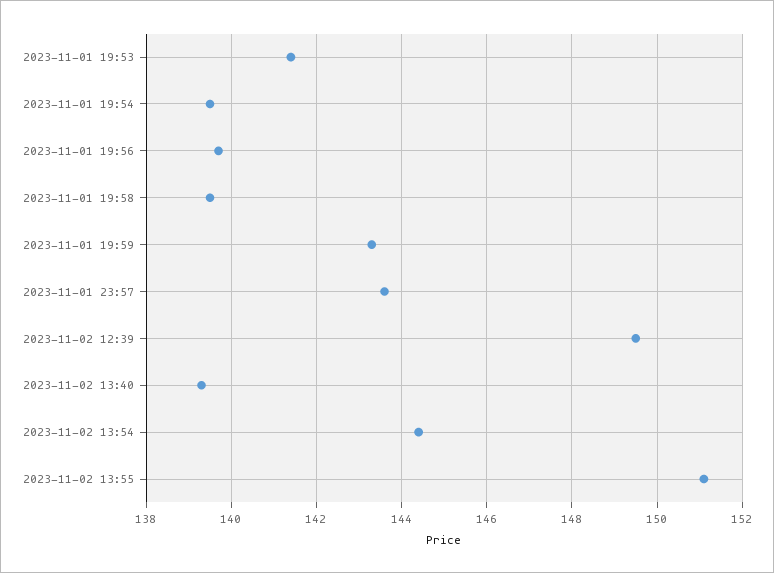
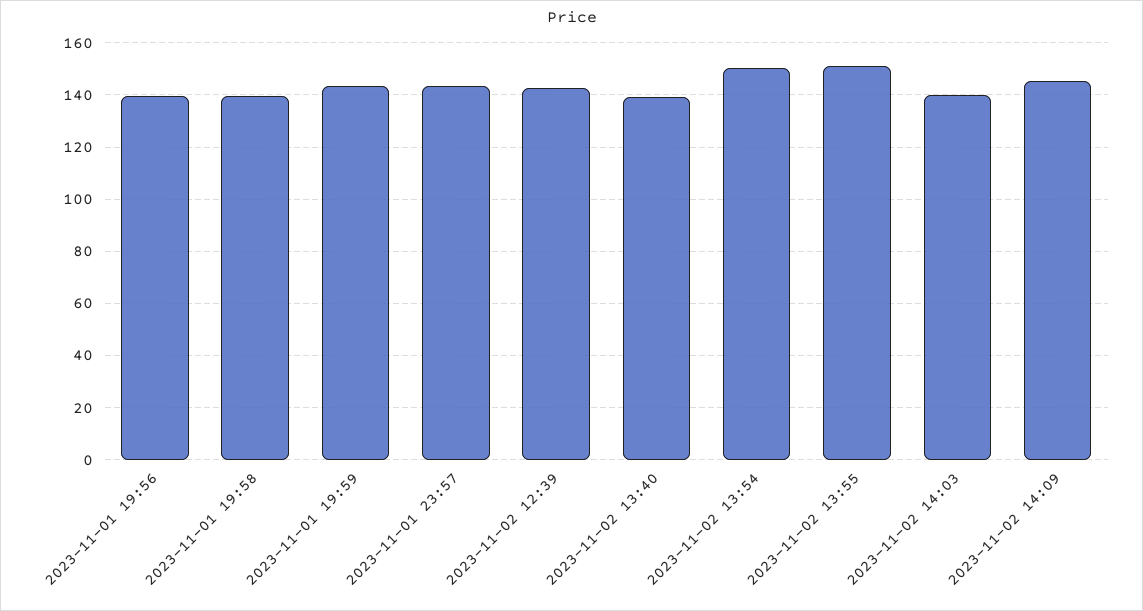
2023-11-01 19:53: 141.5 -> none
2023-11-01 19:54: 139.5 -> none
2023-11-02 12:39: 149.5 -> 142.5
2023-11-02 13:54: 144.5 -> 150
2023-11-02 14:03: none -> 140
2023-11-02 14:09: none -> 145

